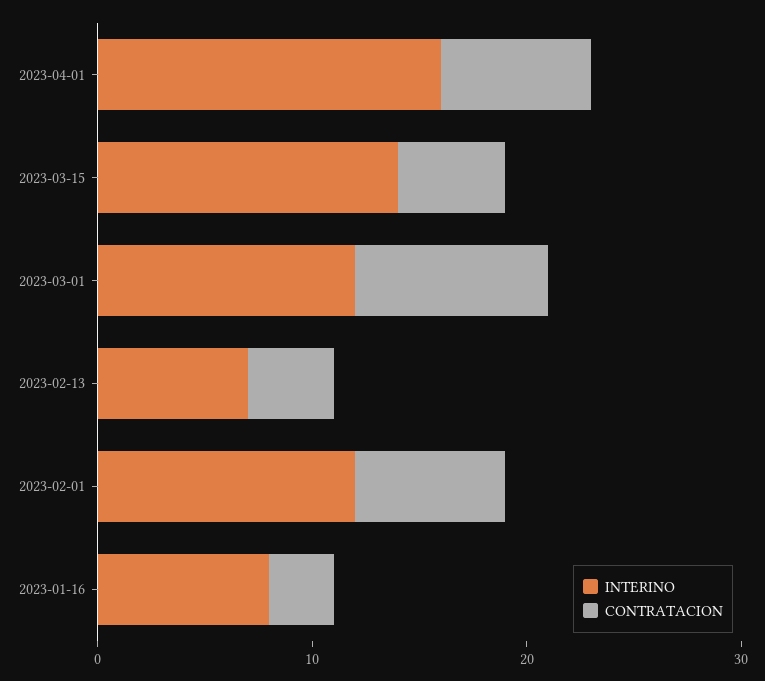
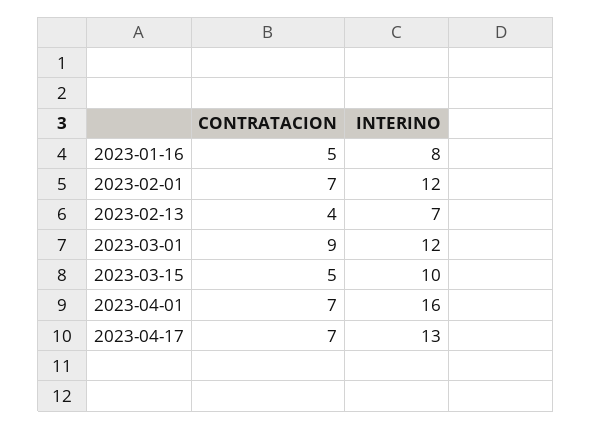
INTERINO, 2023-03-15: 14 -> 10
CONTRATACION, 2023-01-16: 3 -> 5
CONTRATACION, 2023-04-17: none -> 7
INTERINO, 2023-04-17: none -> 13

